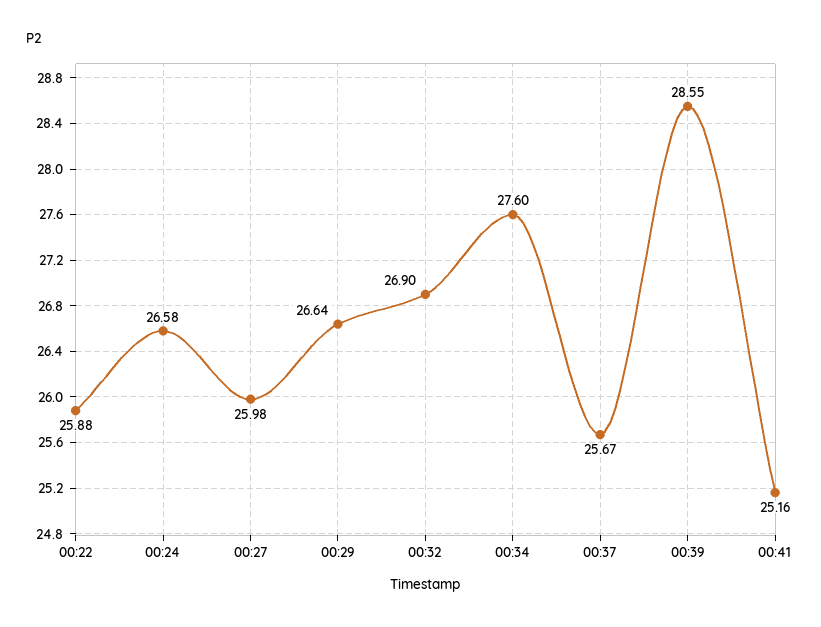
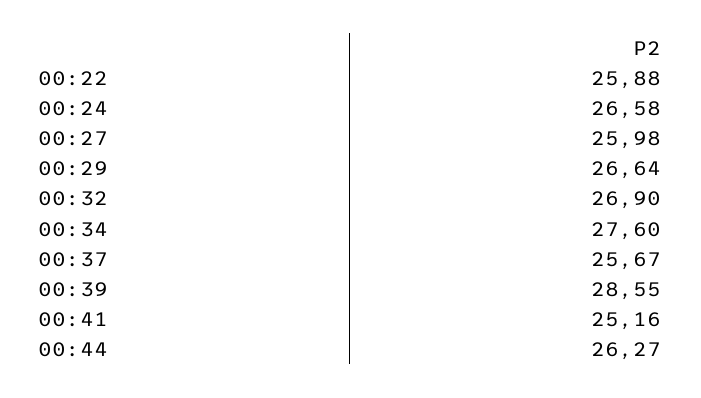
00:44: none -> 26.27

